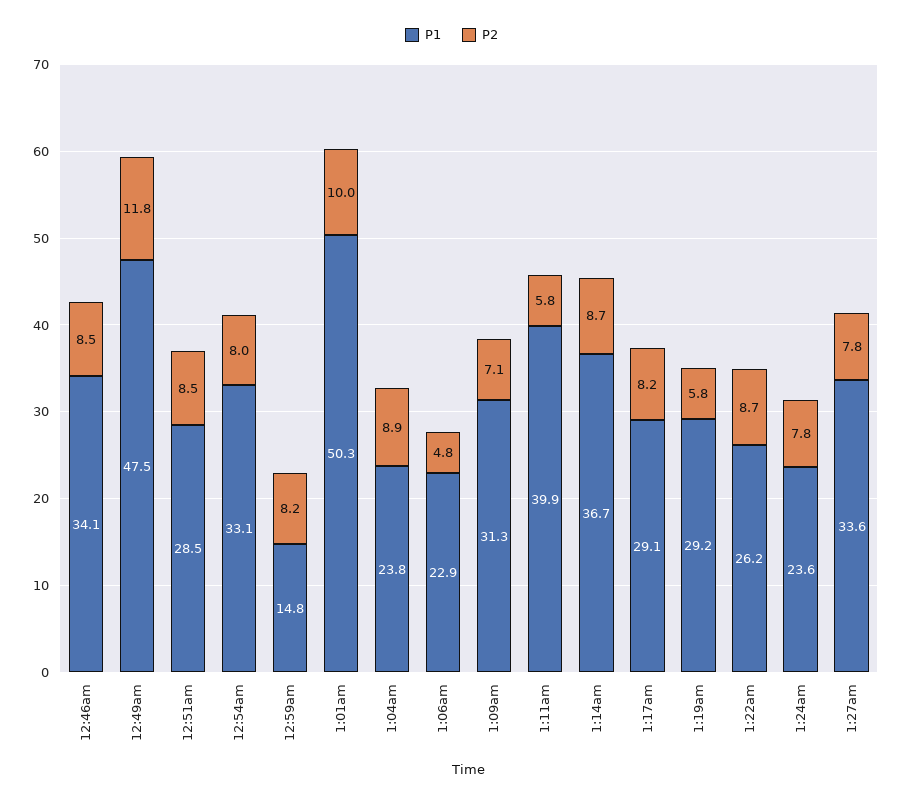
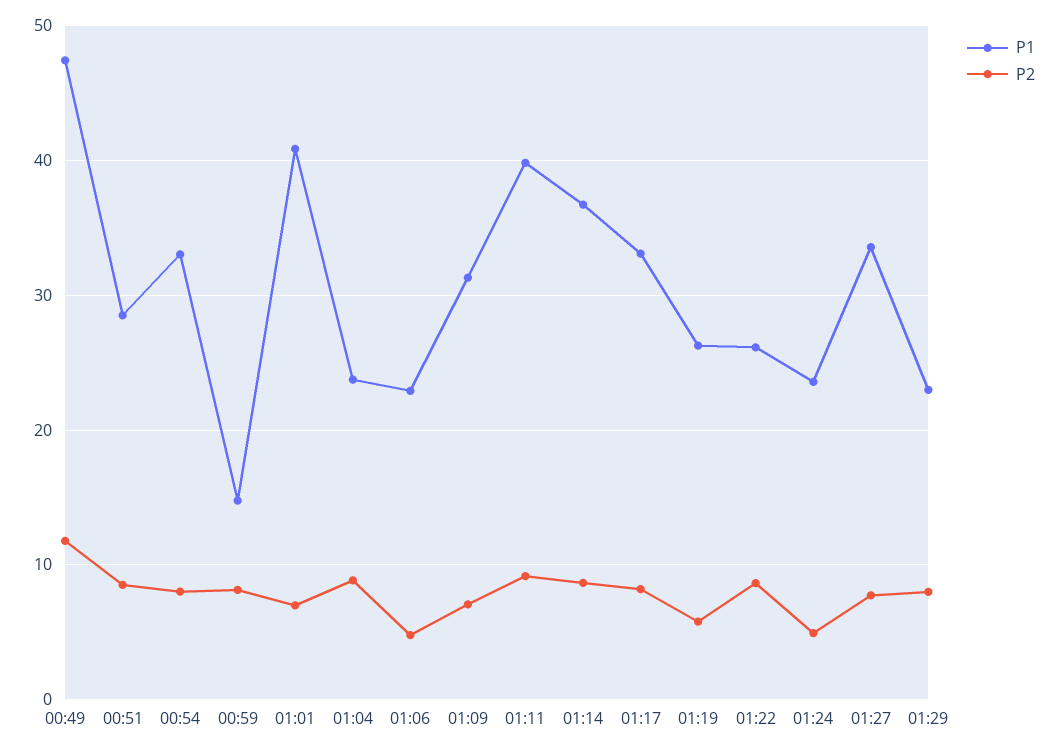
P1, 12:46am: 34.1 -> none
P2, 12:46am: 8.5 -> none
P1, 1:01am: 50.3 -> 41
P2, 1:01am: 10 -> 7
P2, 1:11am: 5.8 -> 9
P1, 1:17am: 29.1 -> 33
P1, 1:19am: 29.2 -> 26
P2, 1:24am: 7.8 -> 5
P1, 01:29: none -> 23
P2, 01:29: none -> 8

